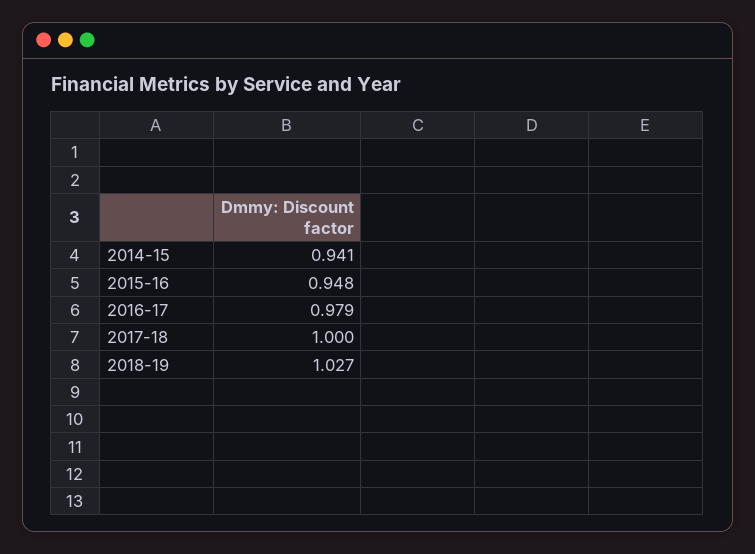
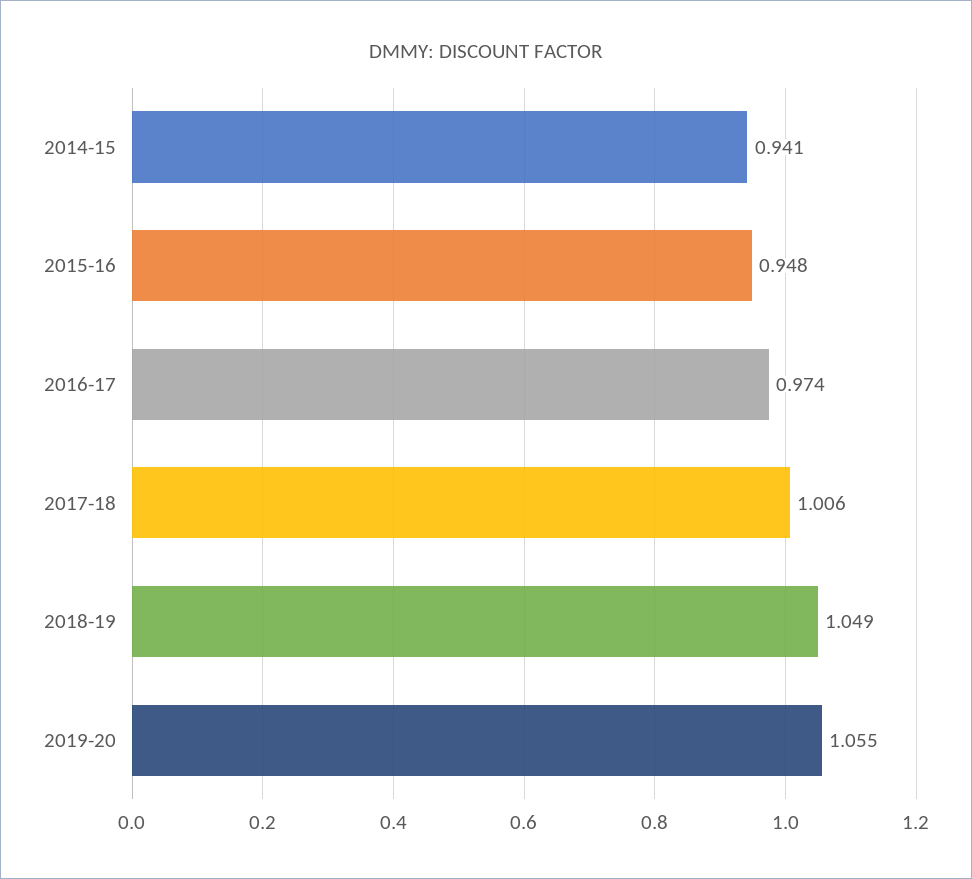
2016-17: 0.979 -> 0.974
2017-18: 1 -> 1.006
2018-19: 1.027 -> 1.049
2019-20: none -> 1.055

